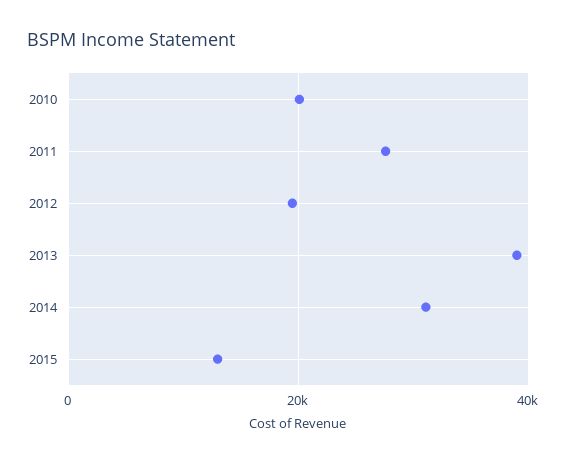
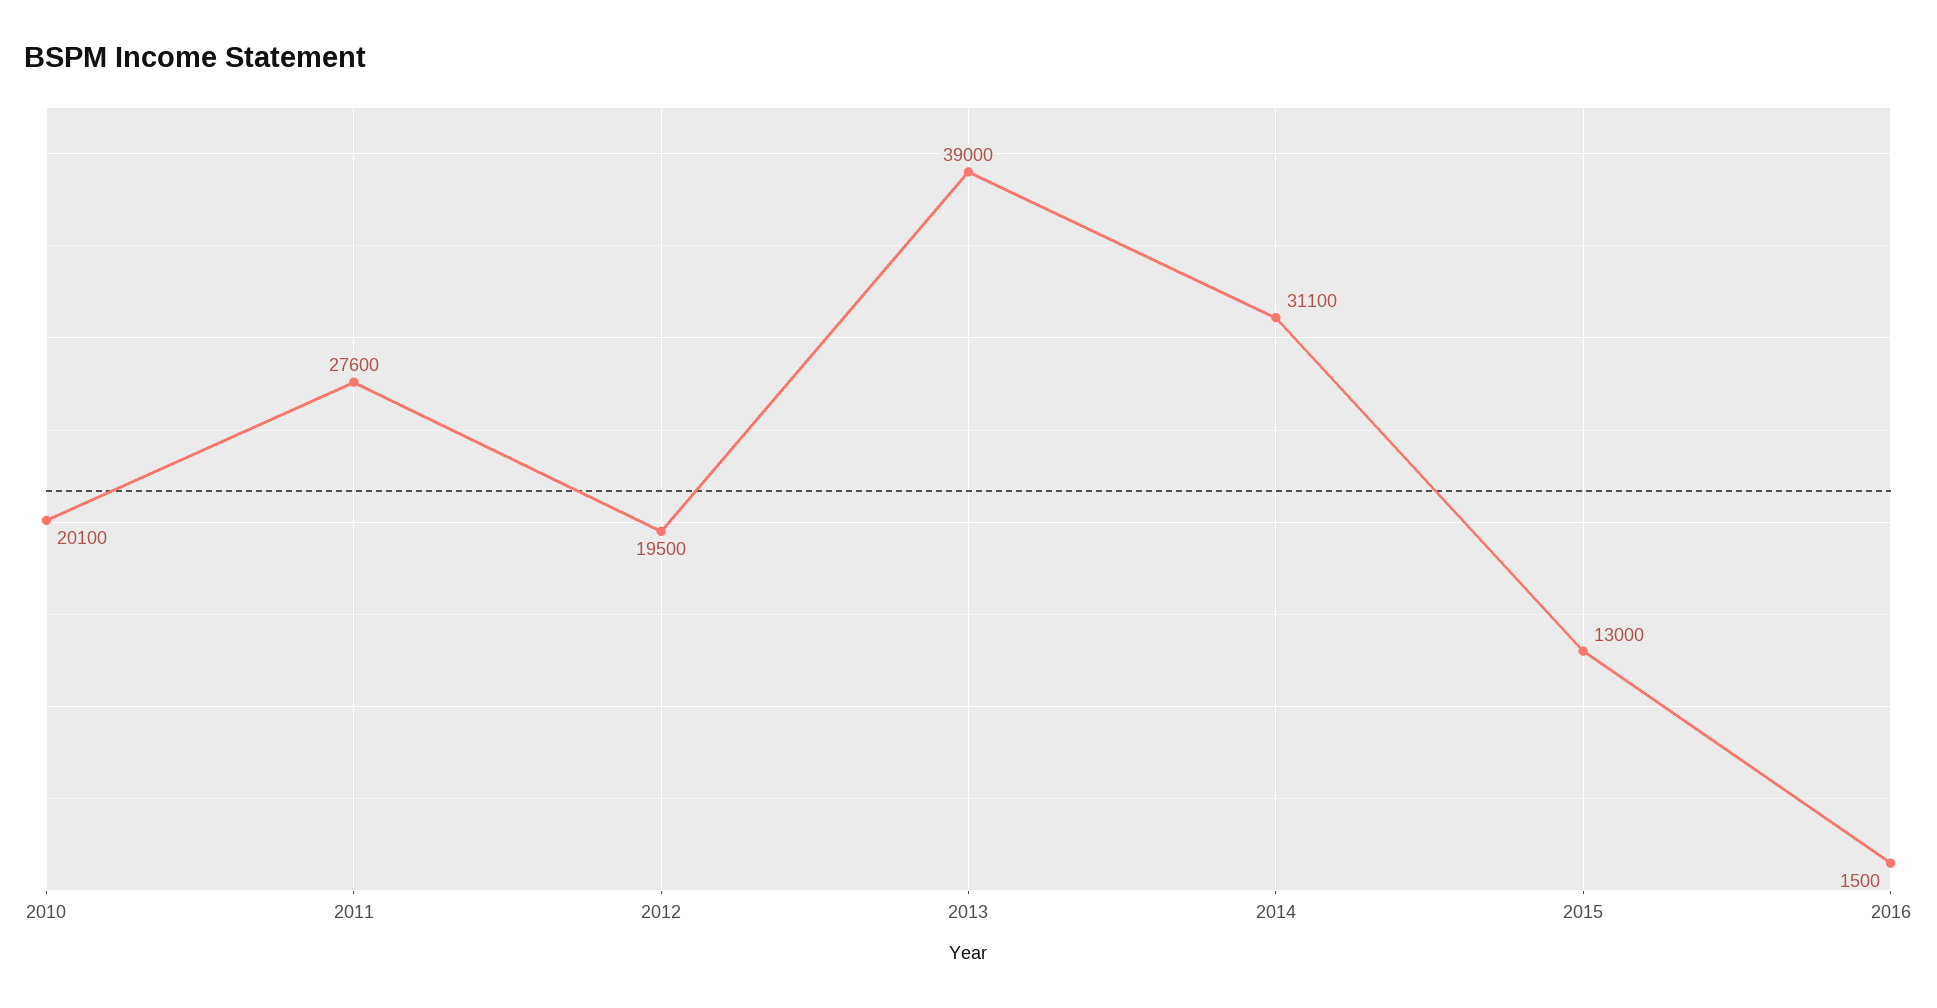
2016: none -> 1500

